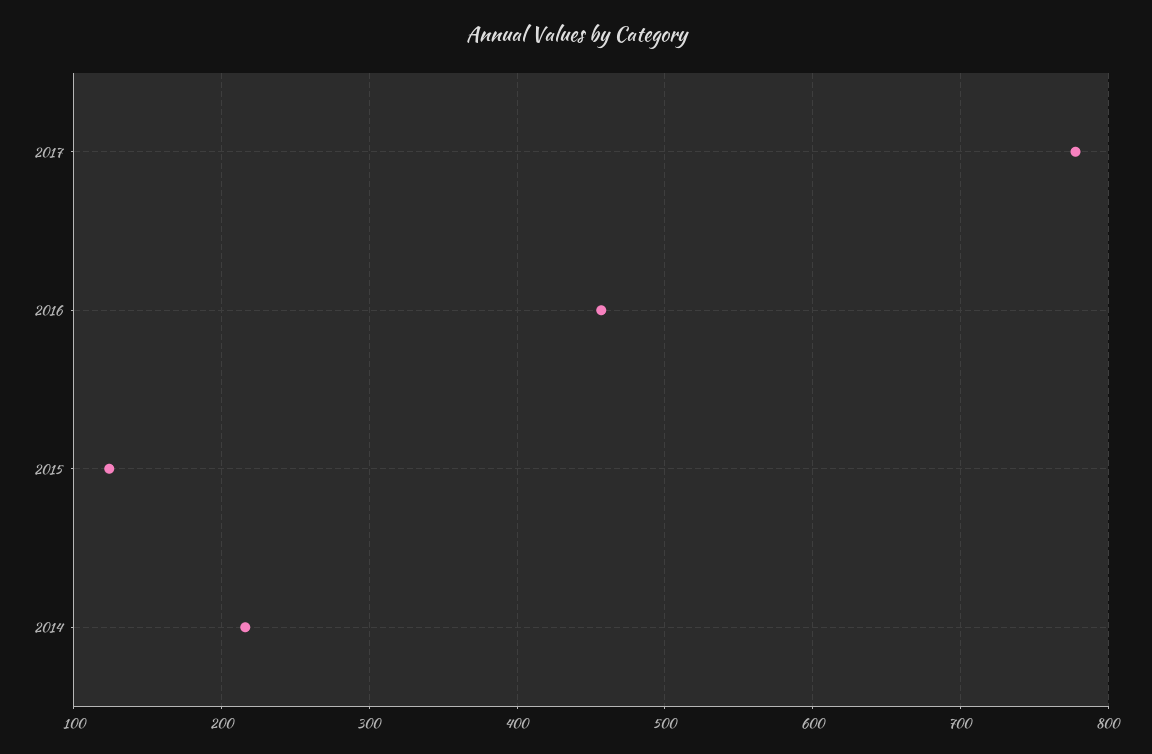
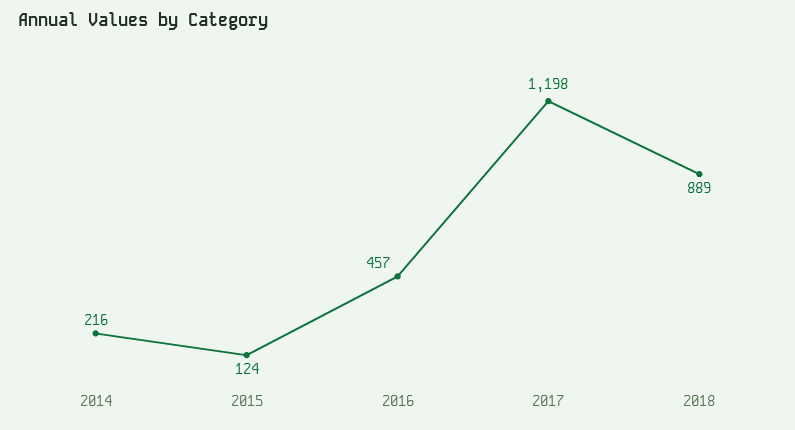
2017: 780 -> 1198
2018: none -> 889

